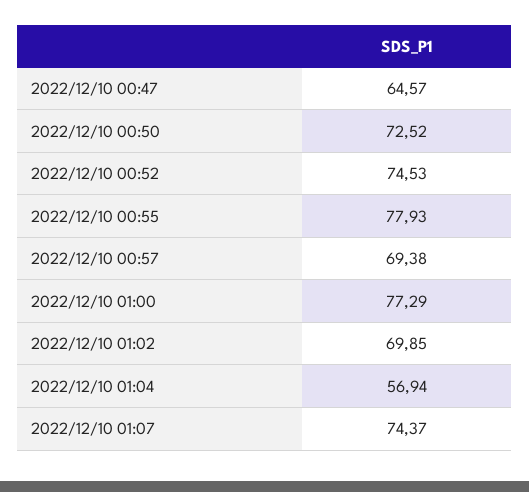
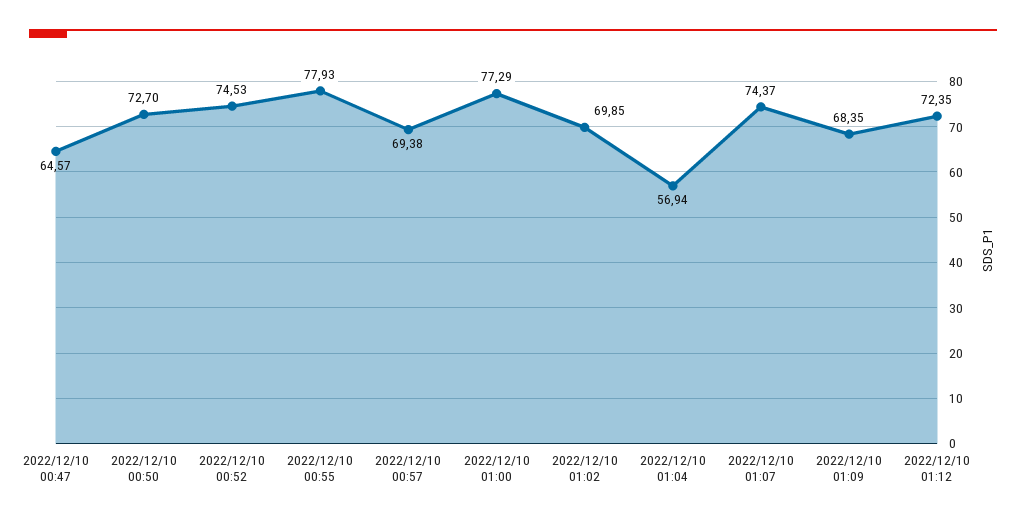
2022/12/10 00:50: 72.52 -> 72.7
2022/12/10 01:09: none -> 68.35
2022/12/10 01:12: none -> 72.35

